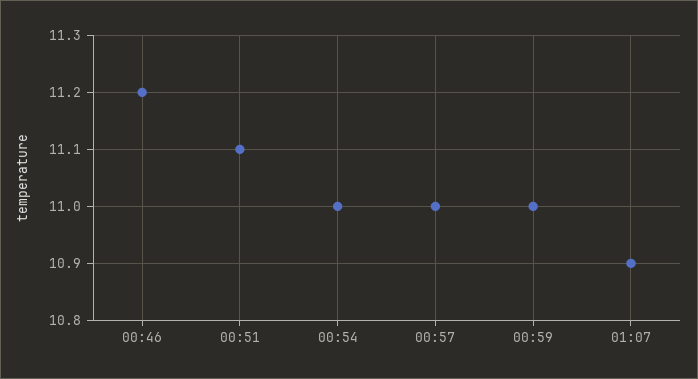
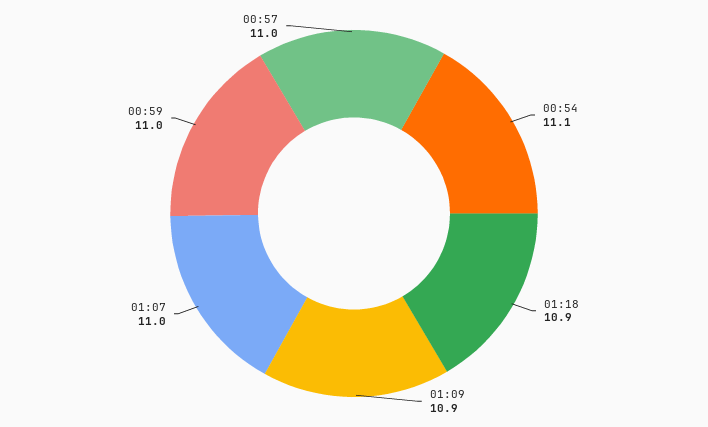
00:46: 11.2 -> none
00:51: 11.1 -> none
00:54: 11 -> 11.1
01:07: 10.9 -> 11
01:18: none -> 10.9
01:09: none -> 10.9

